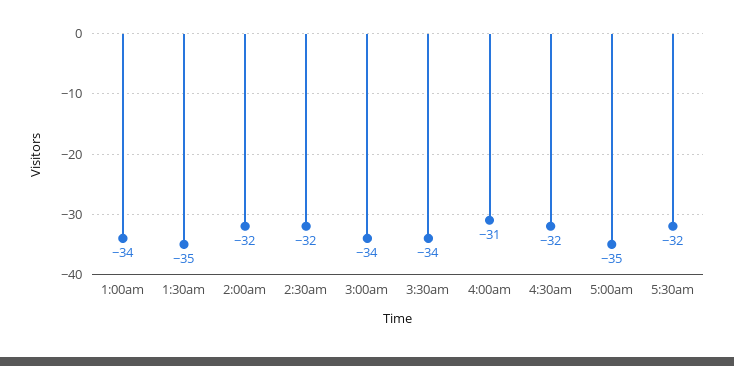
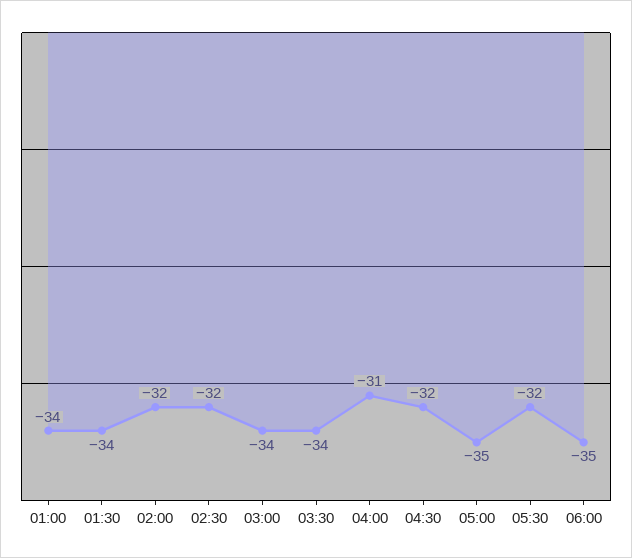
1:30am: -35 -> -34
06:00: none -> -35

